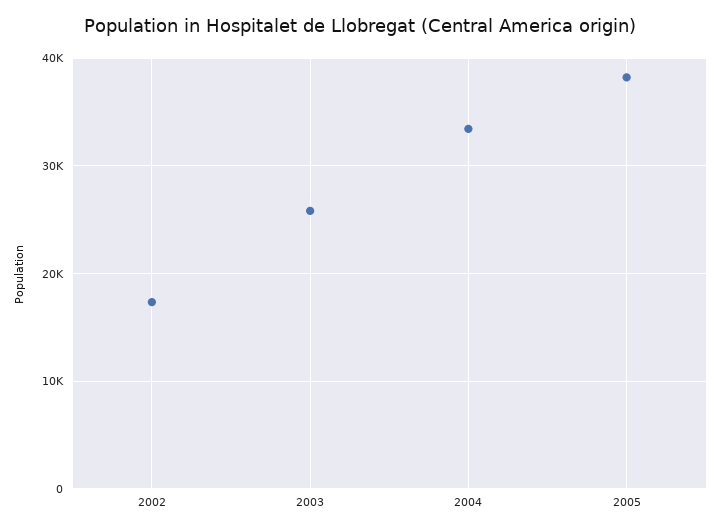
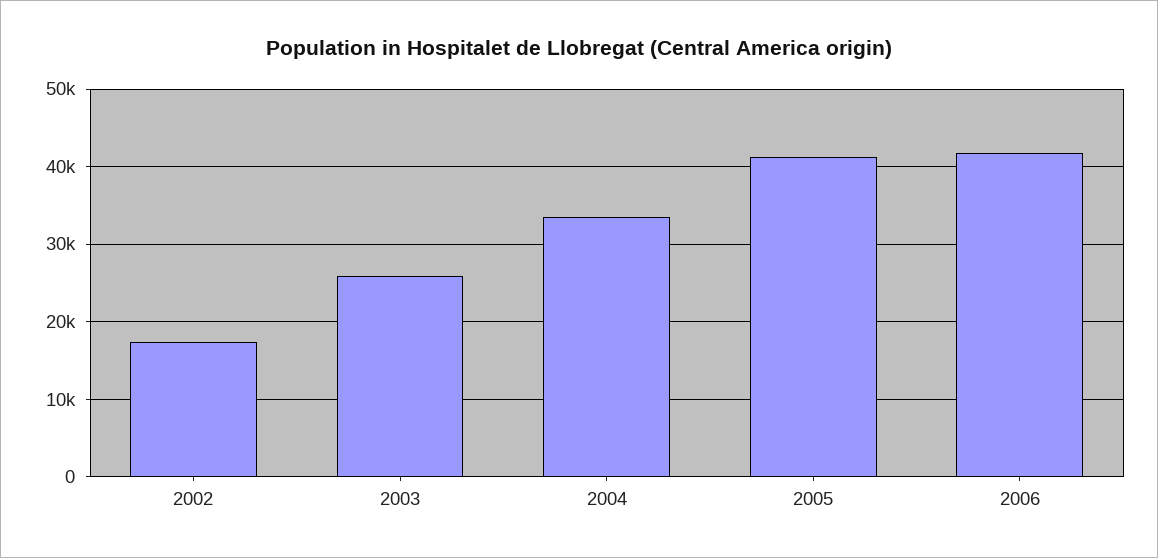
2005: 38000 -> 41000
2006: none -> 42000

